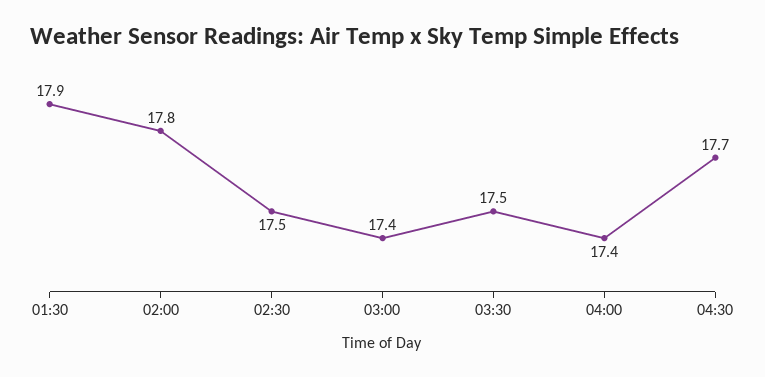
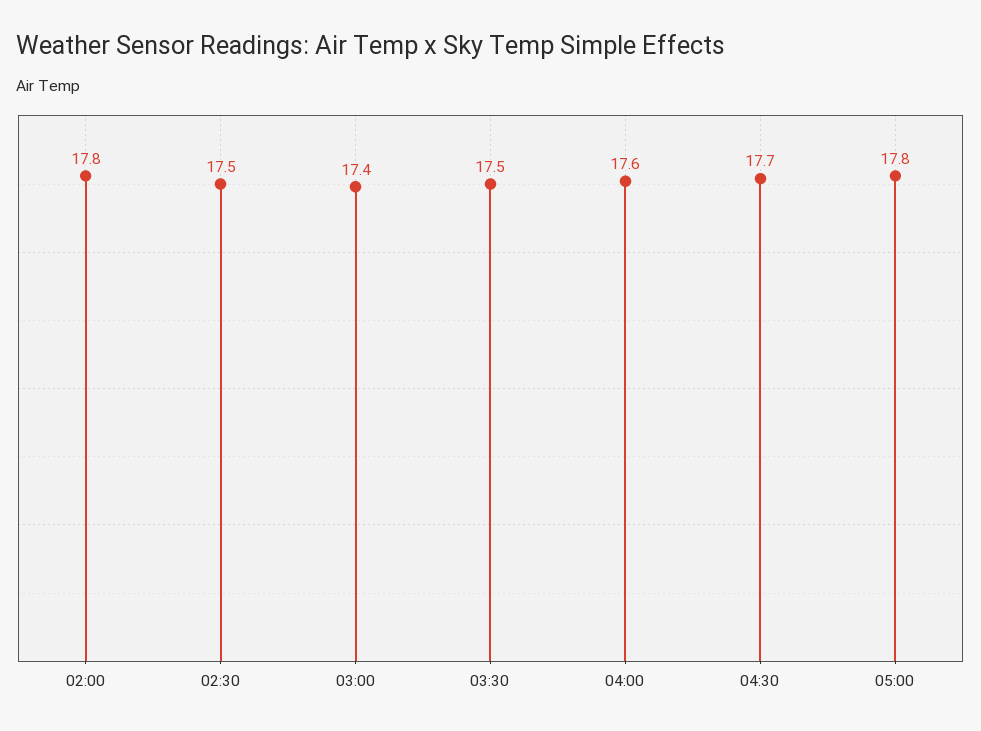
01:30: 17.9 -> none
04:00: 17.4 -> 17.6
05:00: none -> 17.8

